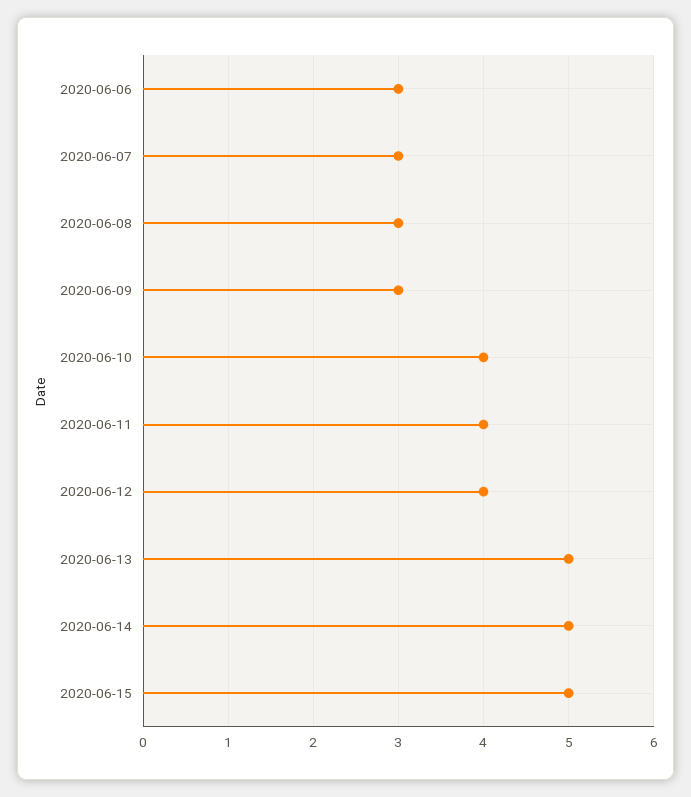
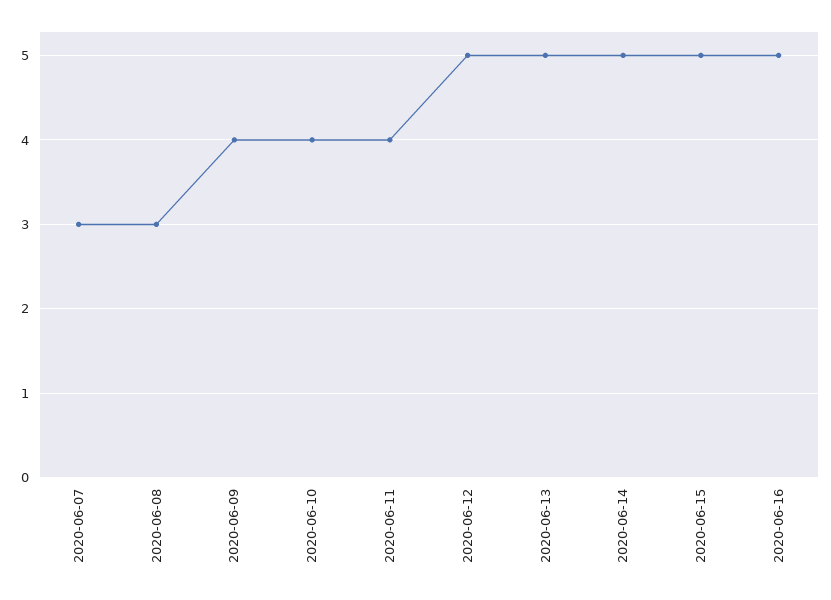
2020-06-06: 3 -> none
2020-06-09: 3 -> 4
2020-06-12: 4 -> 5
2020-06-16: none -> 5

